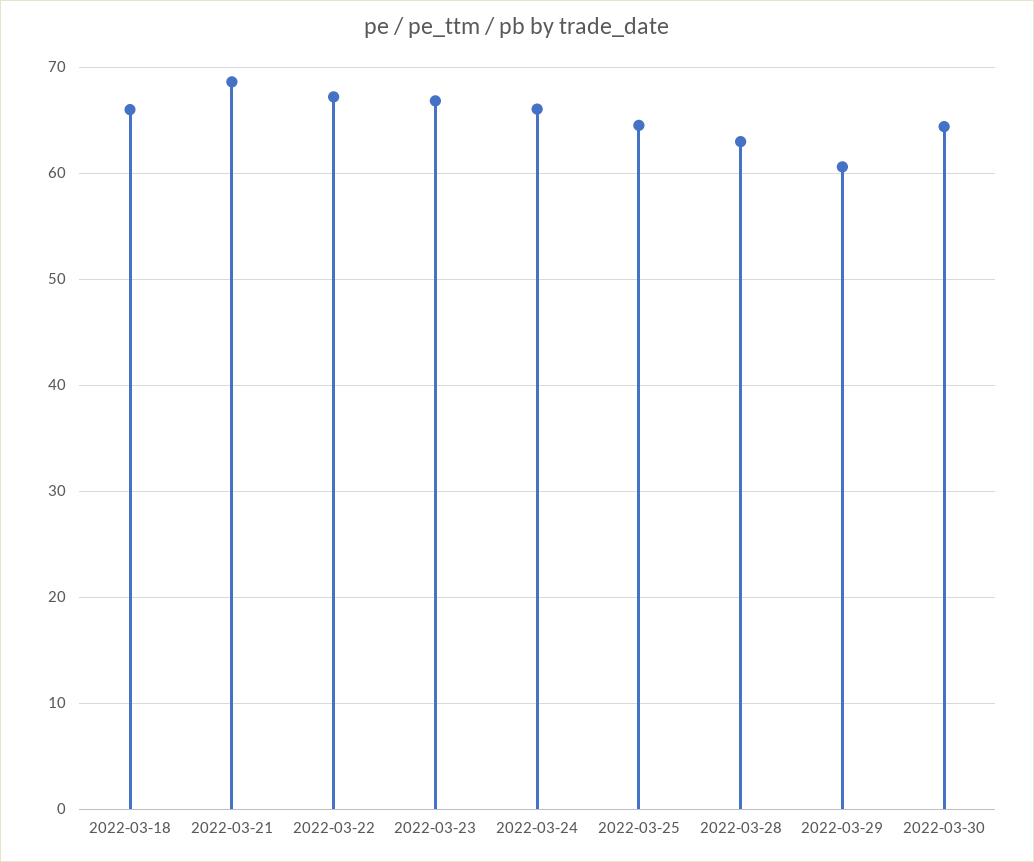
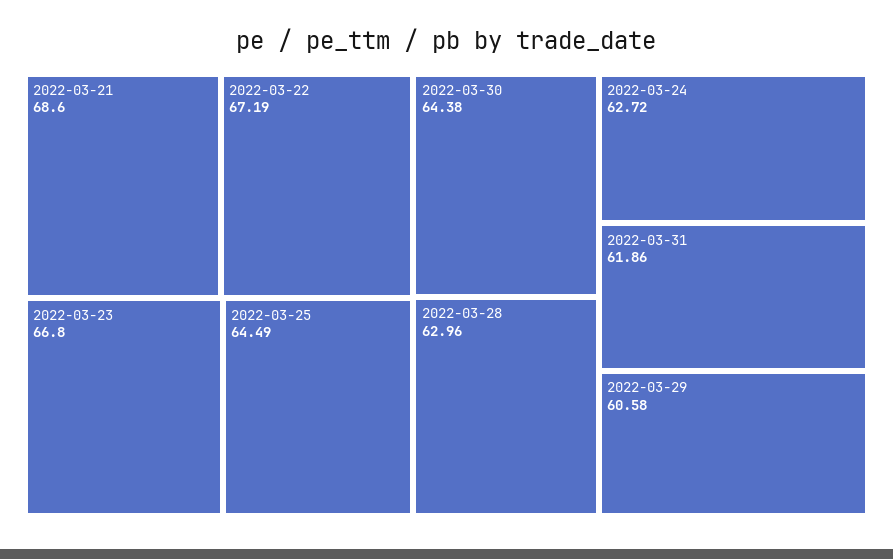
2022-03-18: 66 -> none
2022-03-24: 66 -> 62.72
2022-03-31: none -> 61.86

